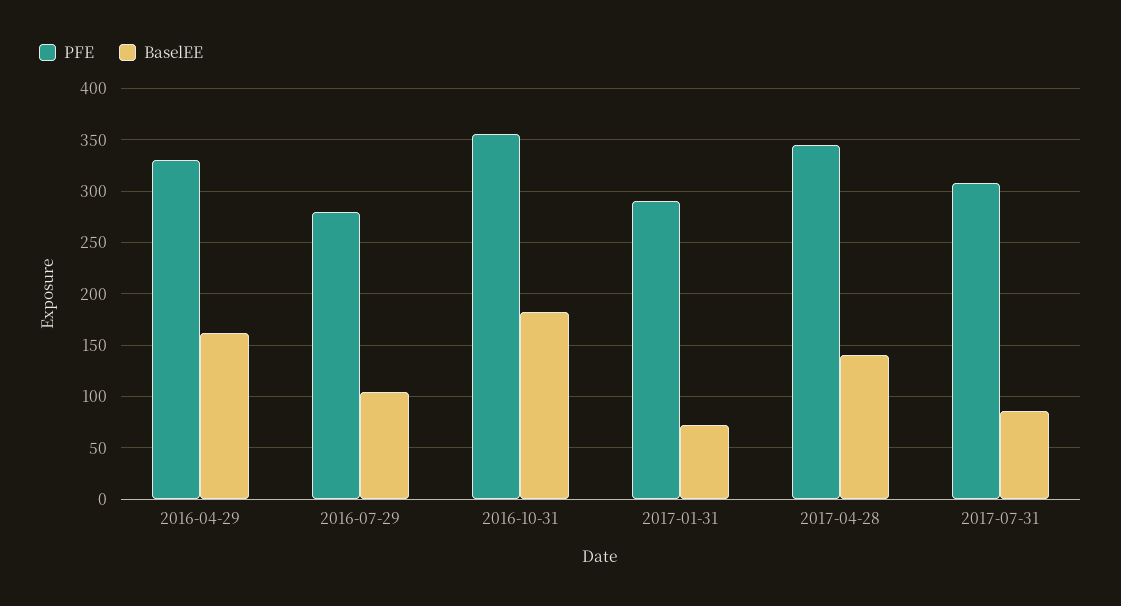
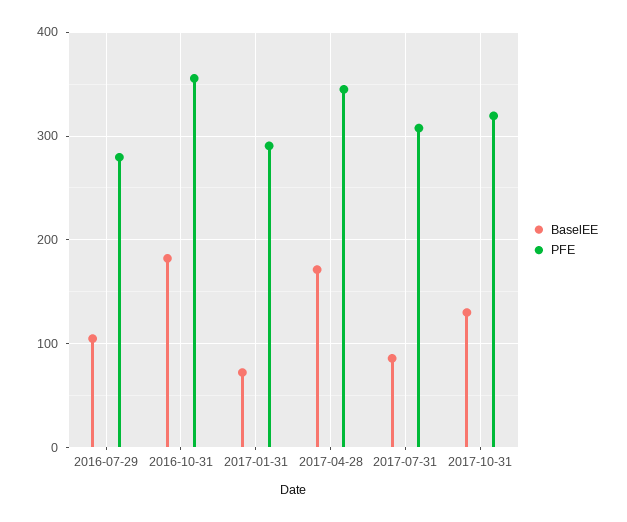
PFE, 2016-04-29: 330 -> none
BaselEE, 2016-04-29: 160 -> none
BaselEE, 2017-04-28: 140 -> 170
BaselEE, 2017-10-31: none -> 130
PFE, 2017-10-31: none -> 320

